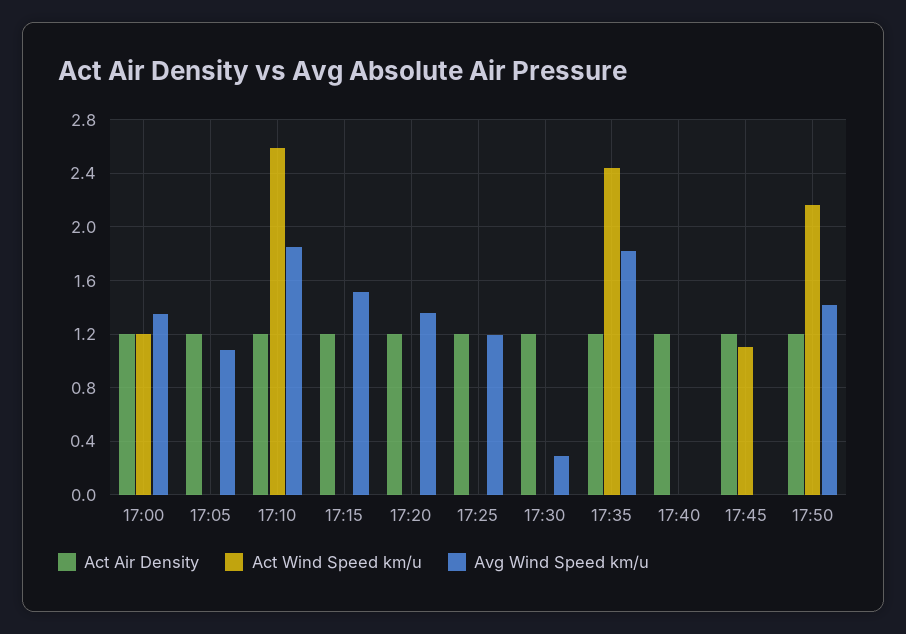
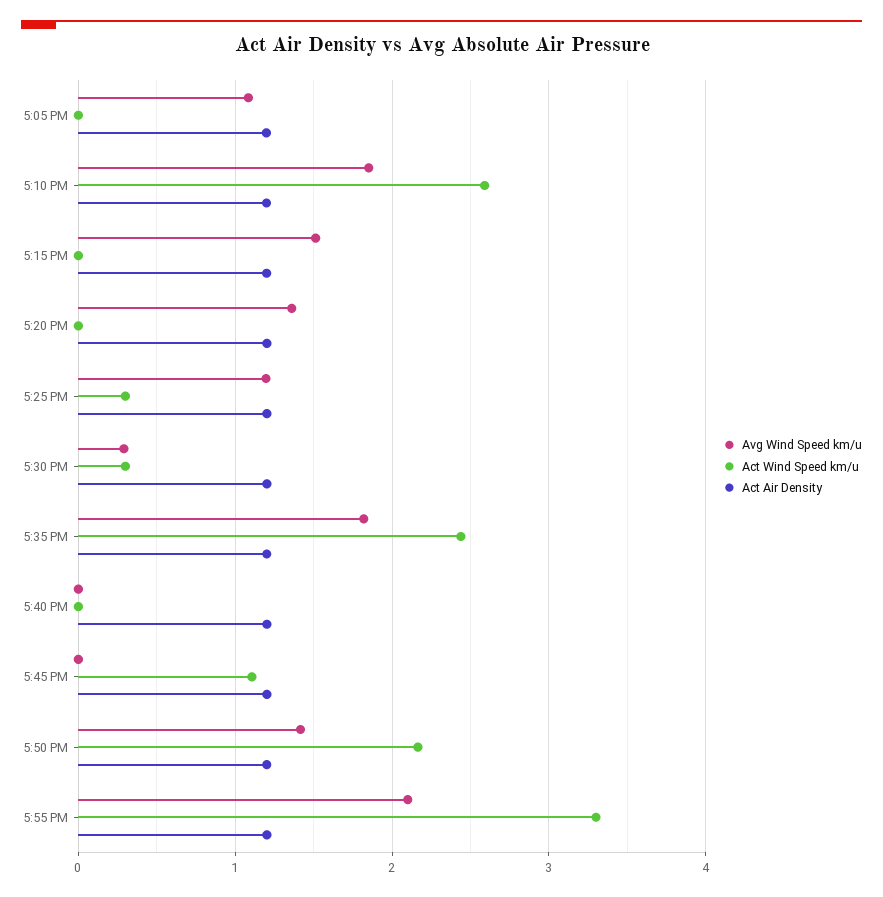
Act Air Density, 17:00: 1.2 -> none
Act Wind Speed km/u, 17:00: 1.2 -> none
Avg Wind Speed km/u, 17:00: 1.35 -> none
Act Wind Speed km/u, 17:25: 0 -> 0.3
Act Wind Speed km/u, 17:30: 0 -> 0.3
Avg Wind Speed km/u, 5:55 PM: none -> 2.1
Act Wind Speed km/u, 5:55 PM: none -> 3.3
Act Air Density, 5:55 PM: none -> 1.2

